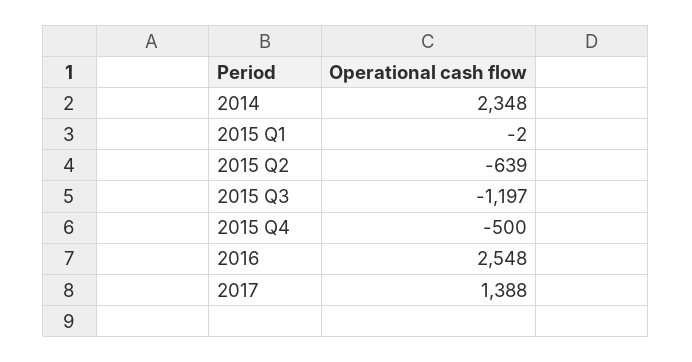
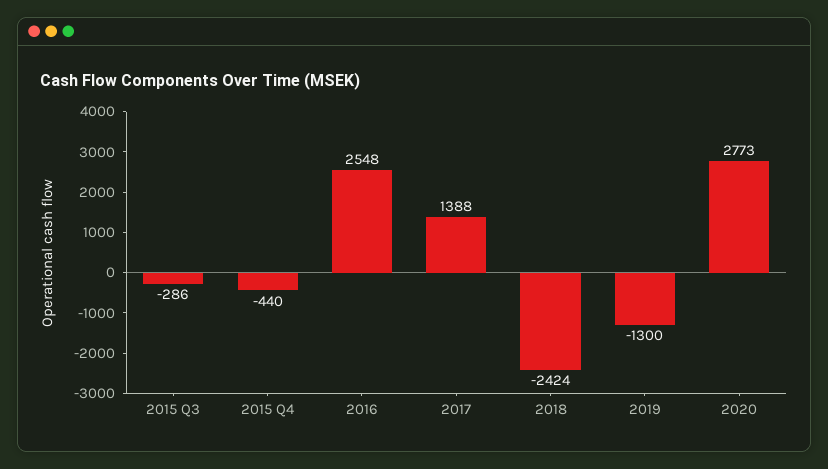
2014: 2348 -> none
2015 Q1: -2 -> none
2015 Q2: -639 -> none
2015 Q3: -1197 -> -286
2015 Q4: -500 -> -440
2018: none -> -2424
2019: none -> -1300
2020: none -> 2773

